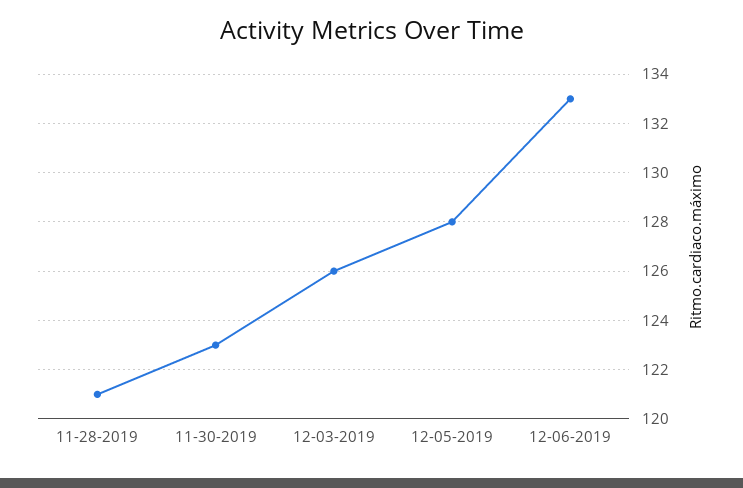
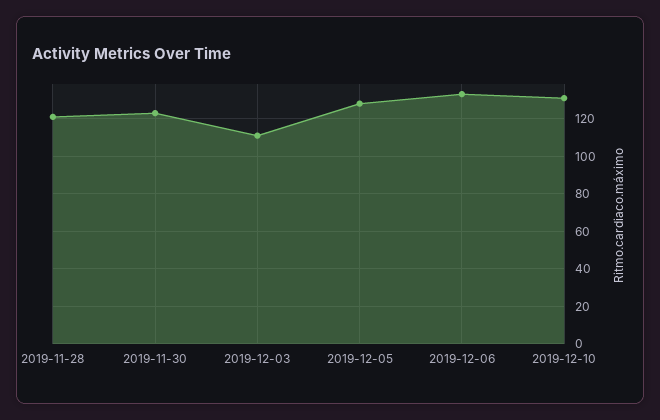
12-03-2019: 126 -> 110
2019-12-10: none -> 130

